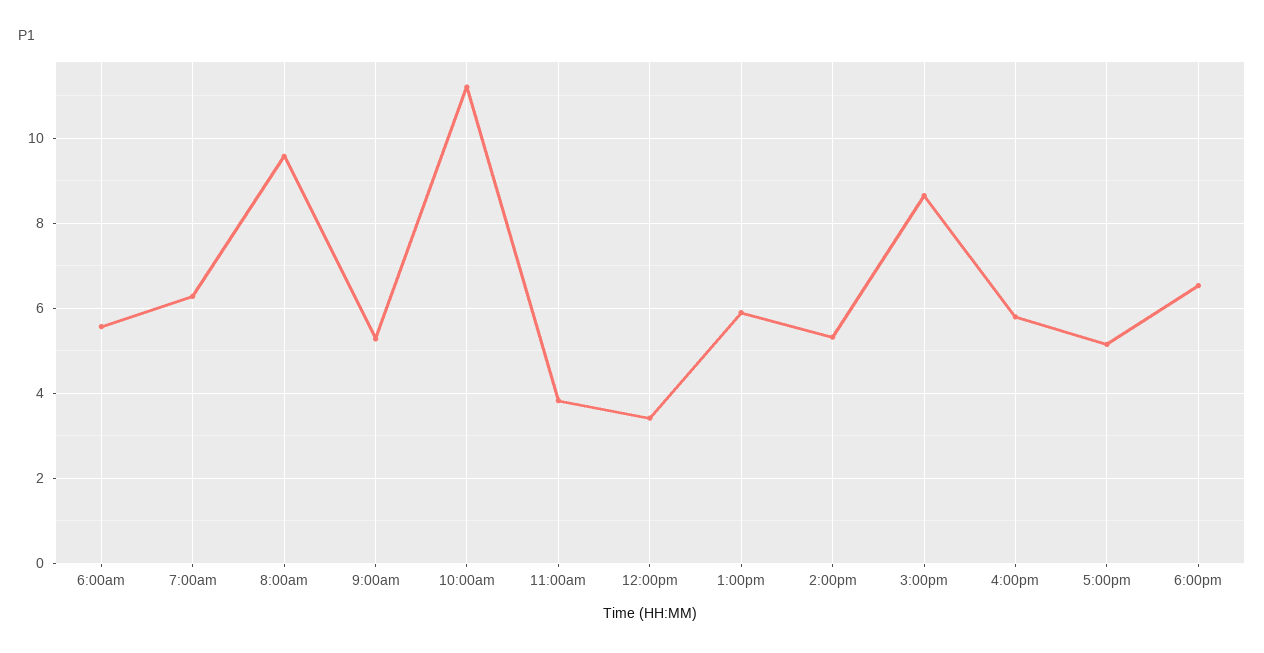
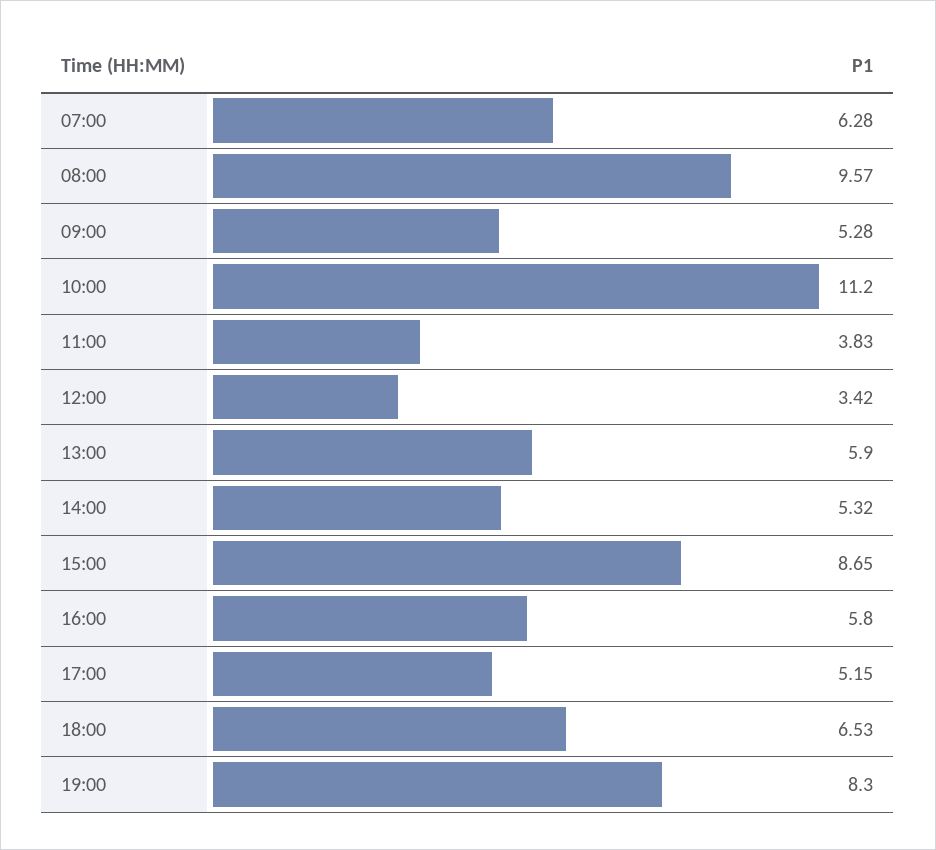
6:00am: 5.6 -> none
19:00: none -> 8.3

